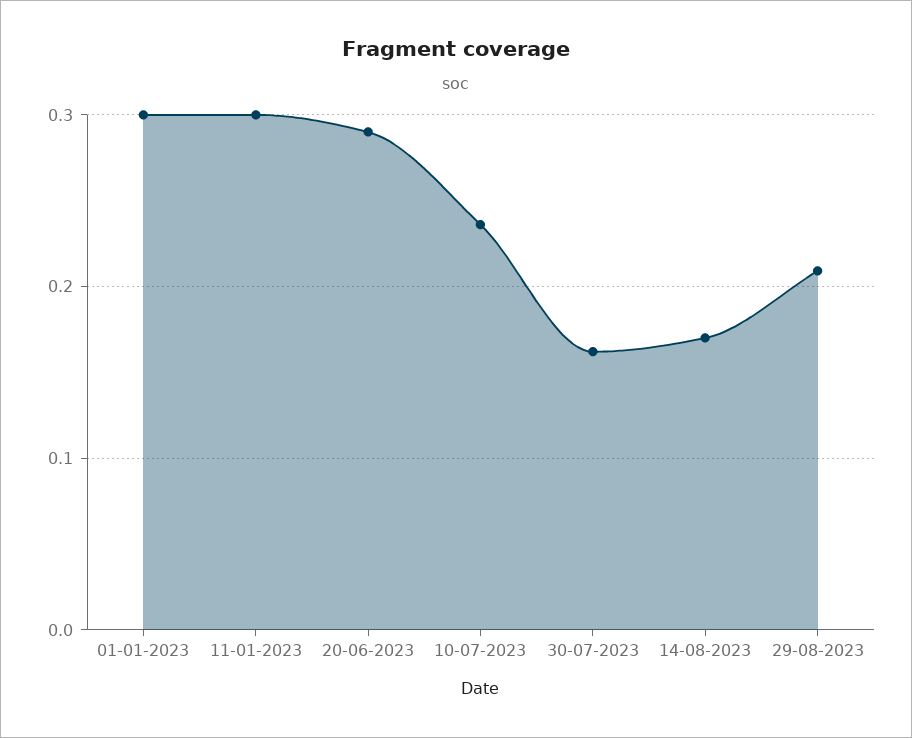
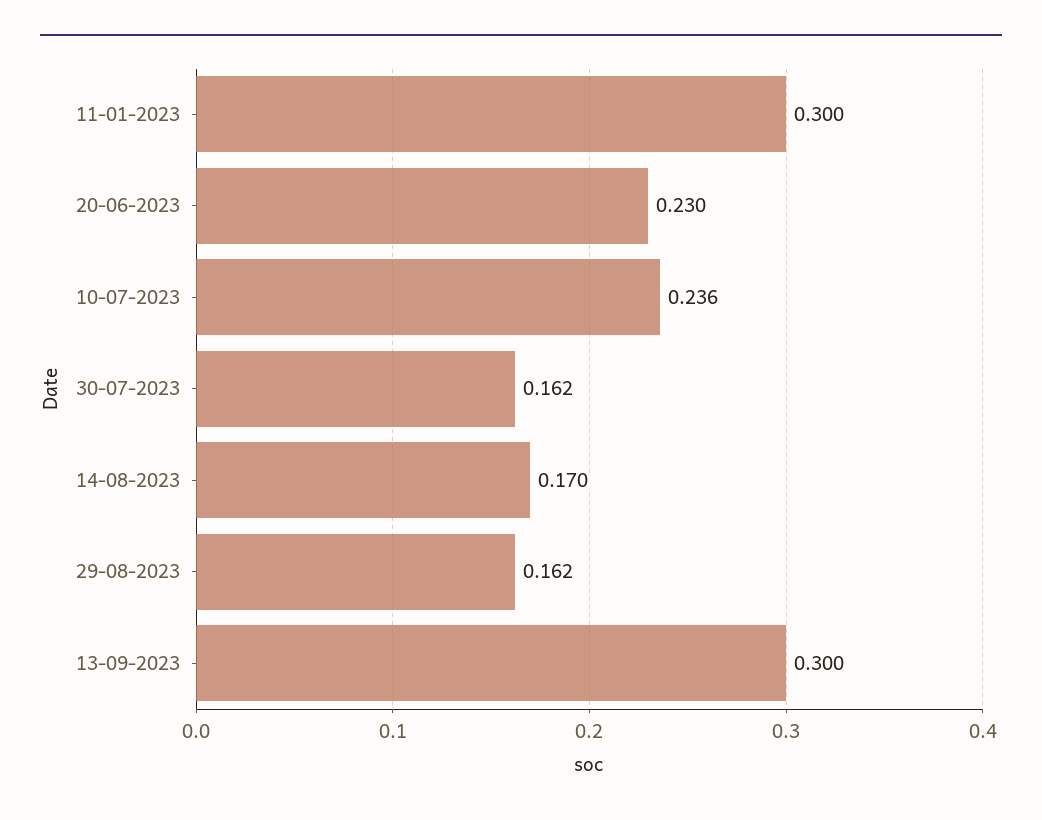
01-01-2023: 0.3 -> none
20-06-2023: 0.29 -> 0.23
29-08-2023: 0.21 -> 0.162
13-09-2023: none -> 0.3

